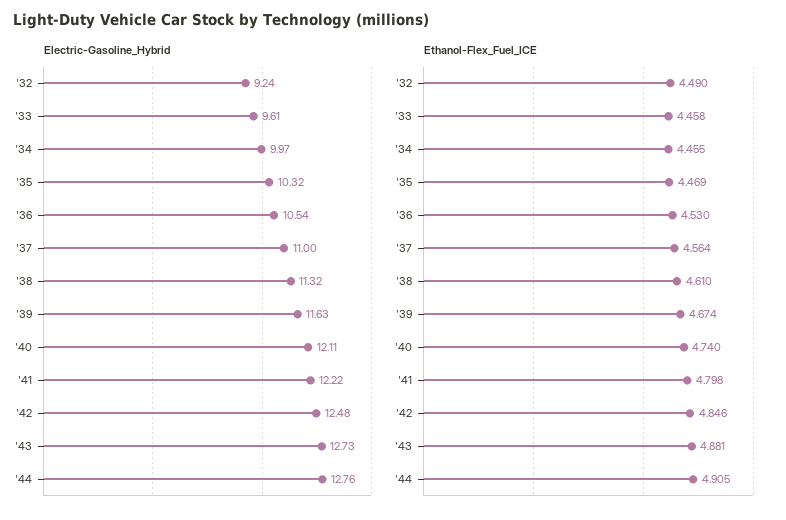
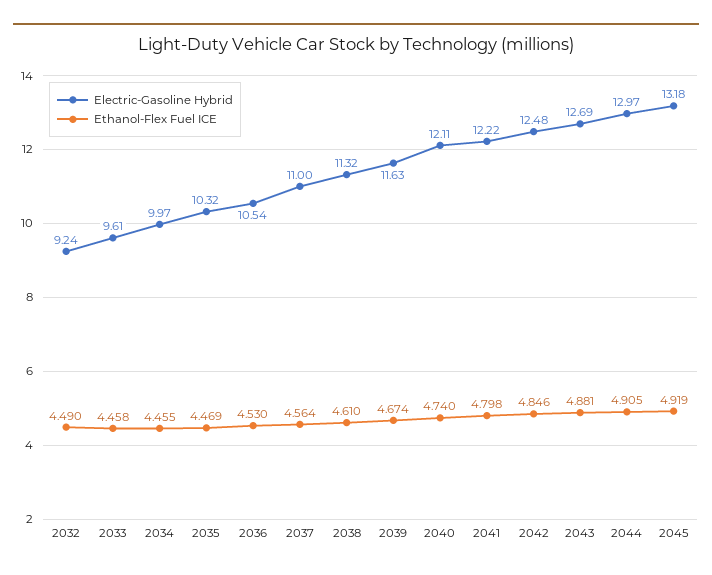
Electric-Gasoline_Hybrid, '43: 12.73 -> 12.69
Electric-Gasoline_Hybrid, '44: 12.76 -> 12.97
Electric-Gasoline_Hybrid, 2045: none -> 13.18
Ethanol-Flex_Fuel_ICE, 2045: none -> 4.919

